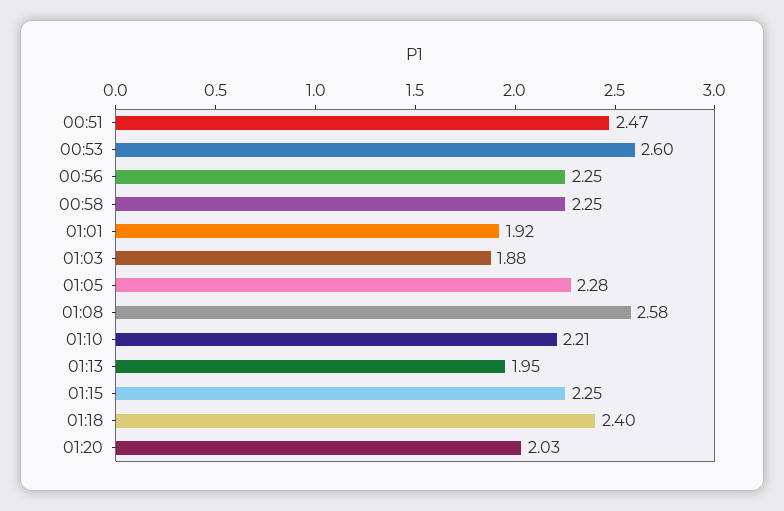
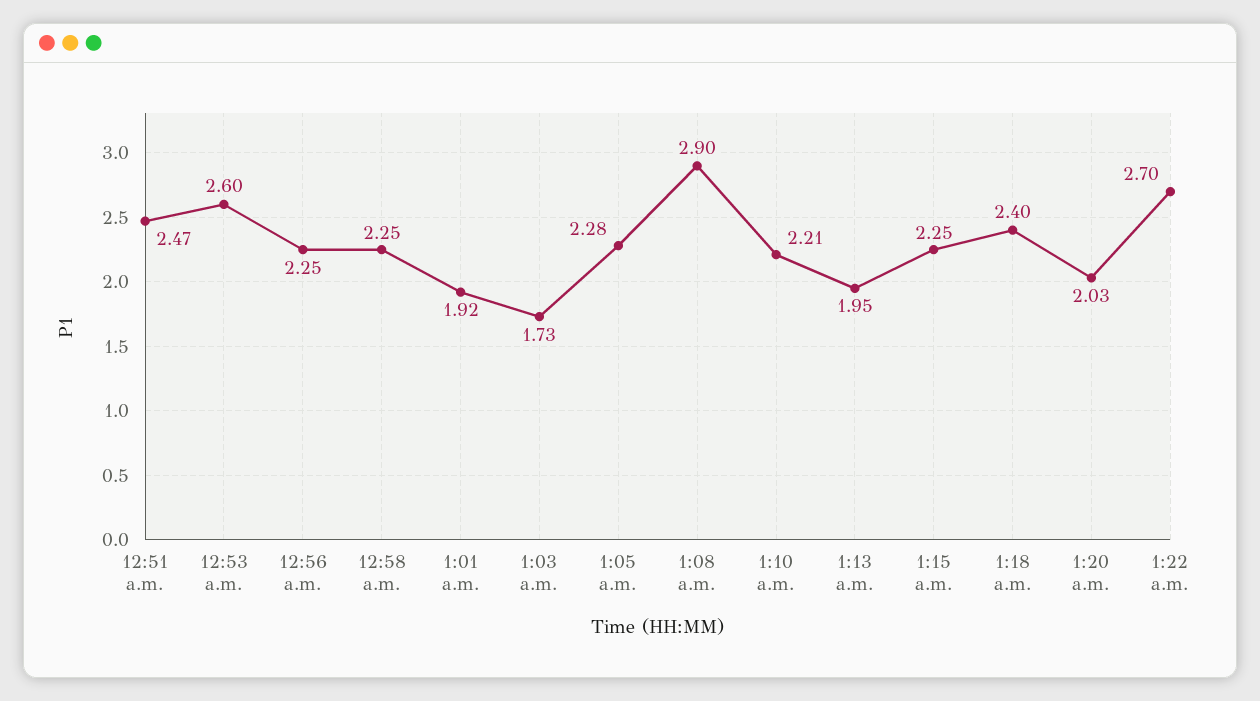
01:03: 1.88 -> 1.73
01:08: 2.58 -> 2.9
1:22 a.m.: none -> 2.7

